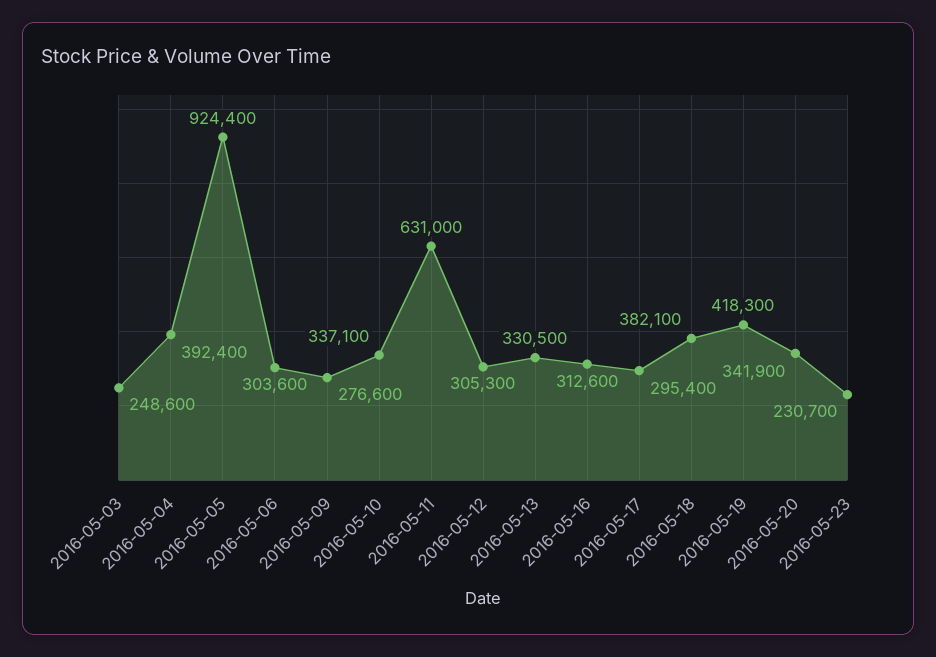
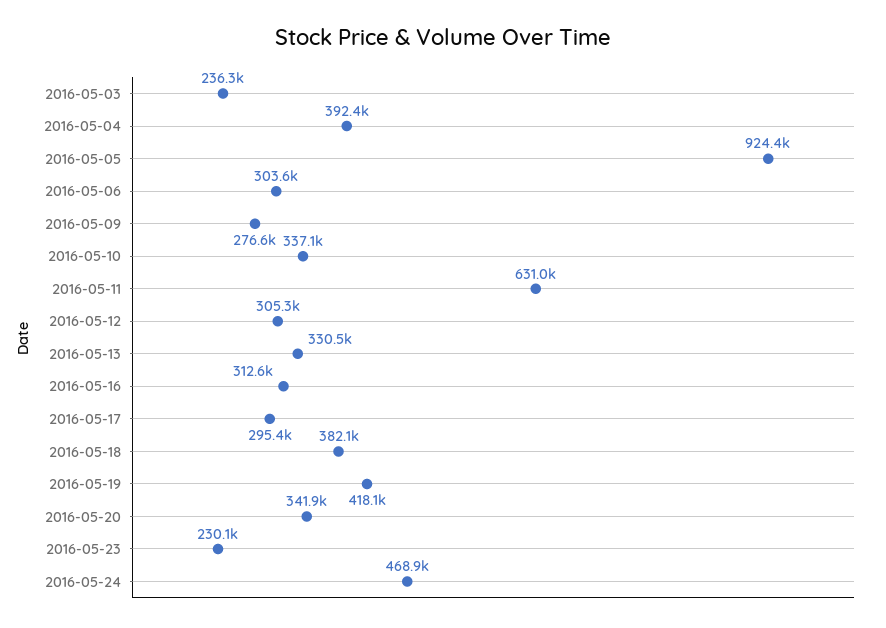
2016-05-03: 248600 -> 236300
2016-05-19: 418300 -> 418100
2016-05-23: 230700 -> 230100
2016-05-24: none -> 468900

